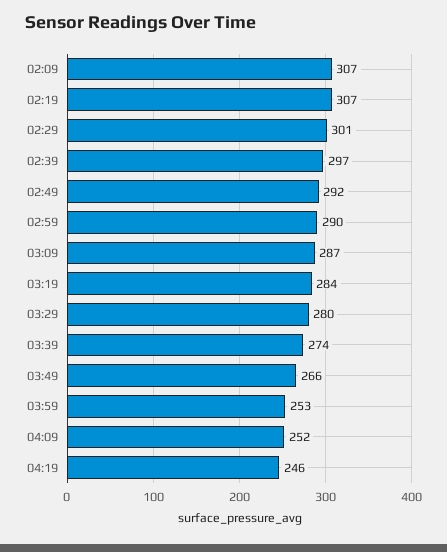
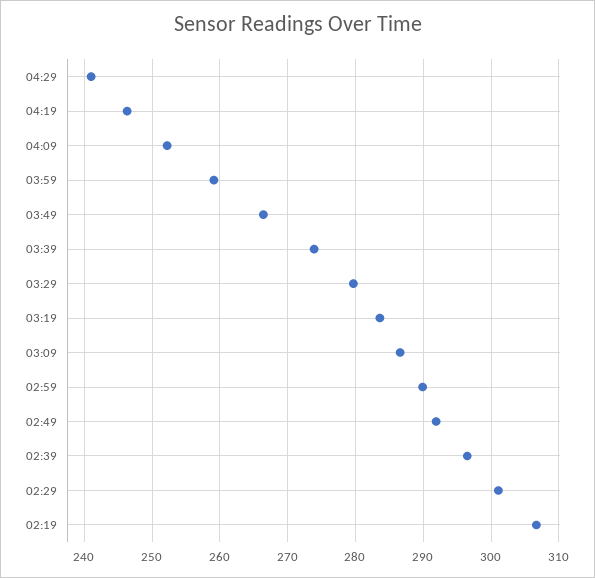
02:09: 307 -> none
03:59: 253 -> 259
04:29: none -> 241

